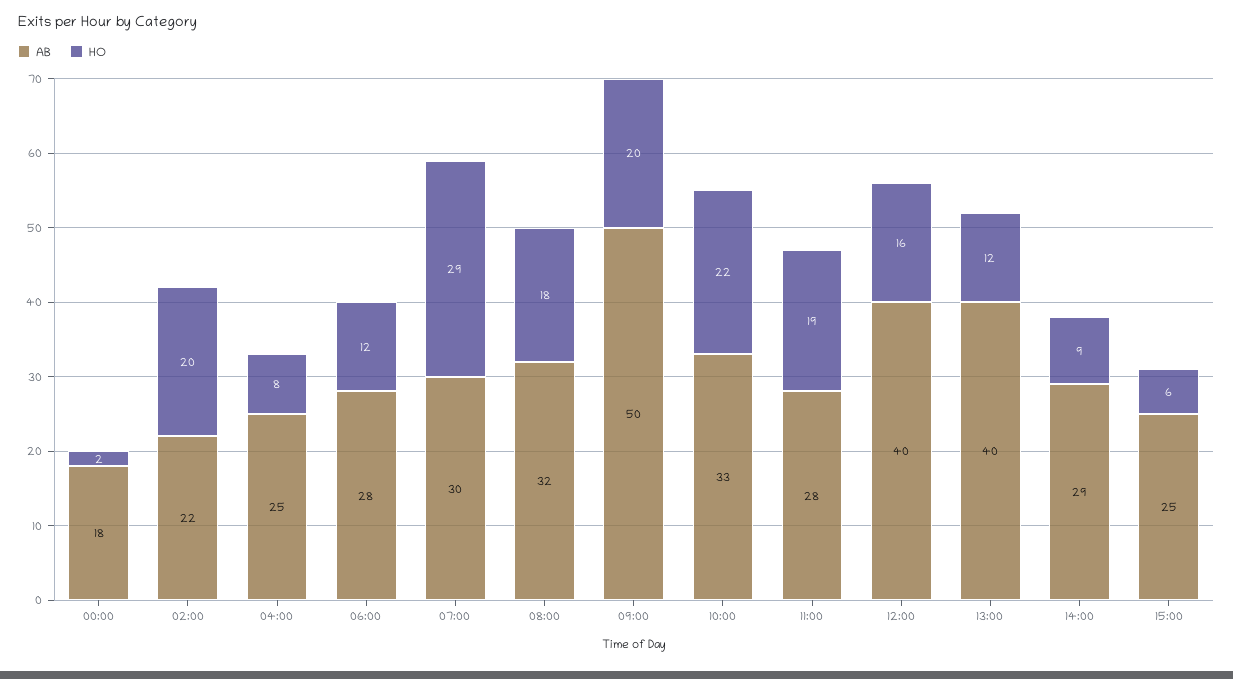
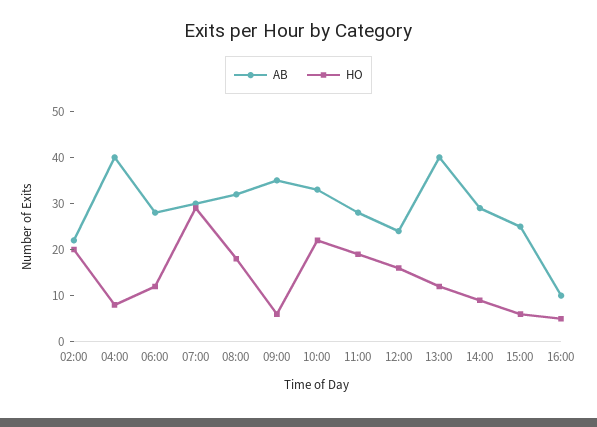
AB, 00:00: 18 -> none
HO, 00:00: 2 -> none
AB, 04:00: 25 -> 40
AB, 09:00: 50 -> 35
HO, 09:00: 20 -> 5
AB, 12:00: 40 -> 25
AB, 16:00: none -> 10
HO, 16:00: none -> 5

